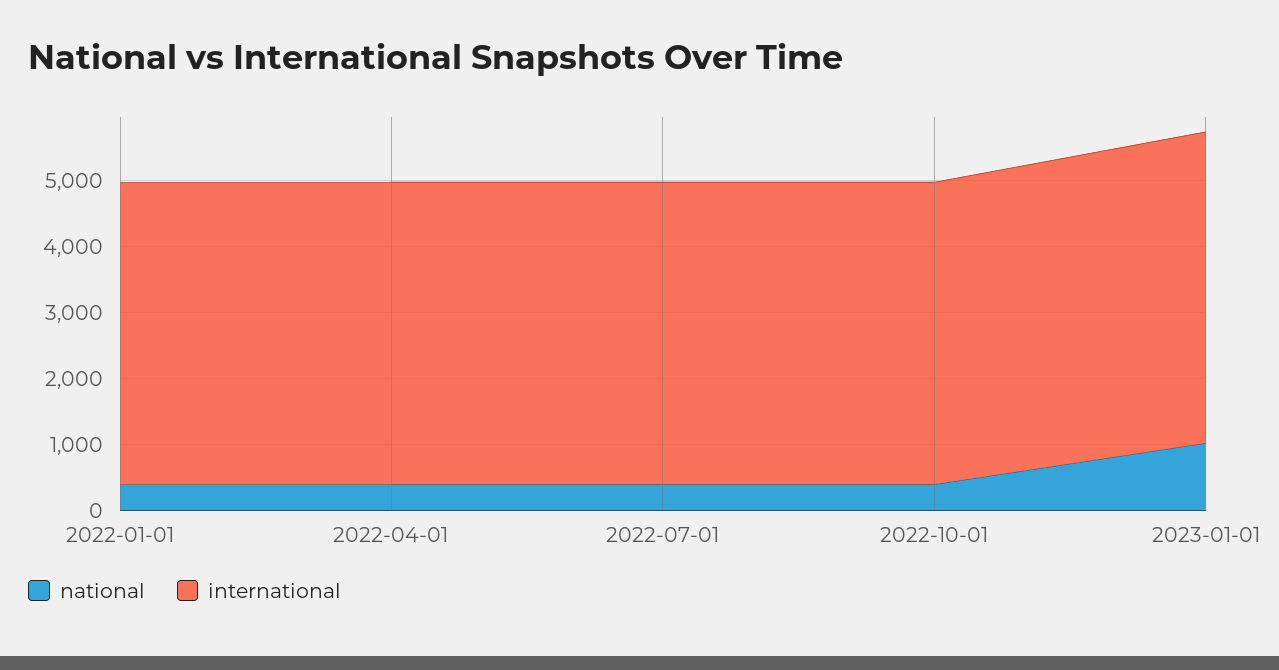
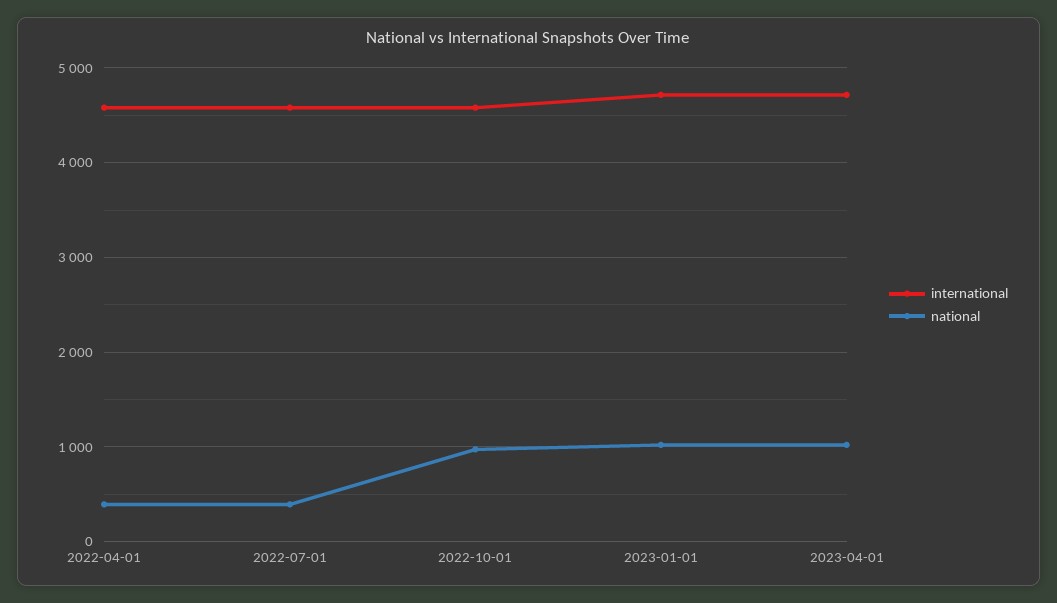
national, 2022-01-01: 400 -> none
international, 2022-01-01: 4600 -> none
national, 2022-10-01: 400 -> 1000
international, 2023-04-01: none -> 4700
national, 2023-04-01: none -> 1000

